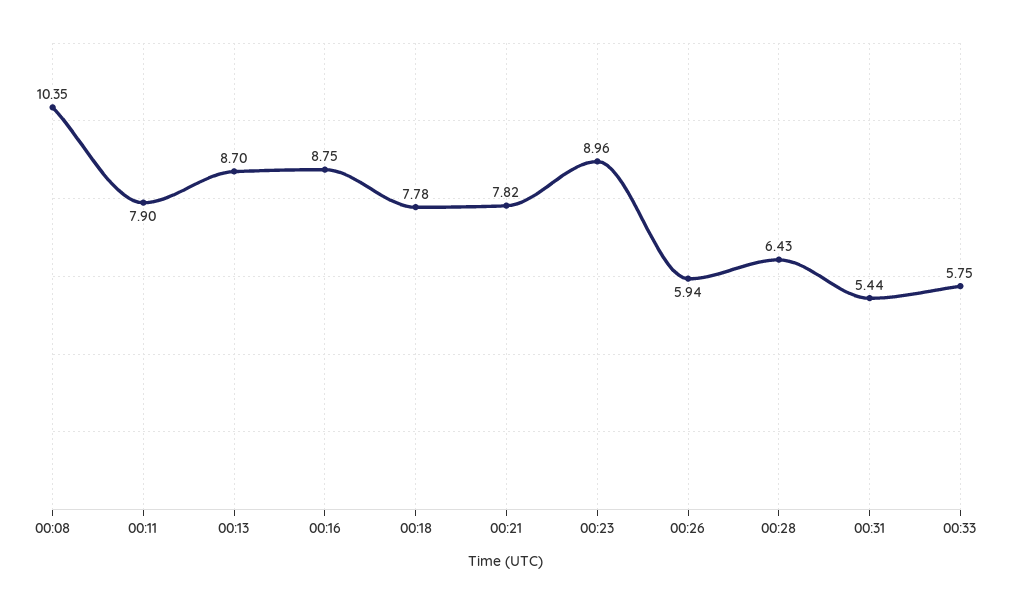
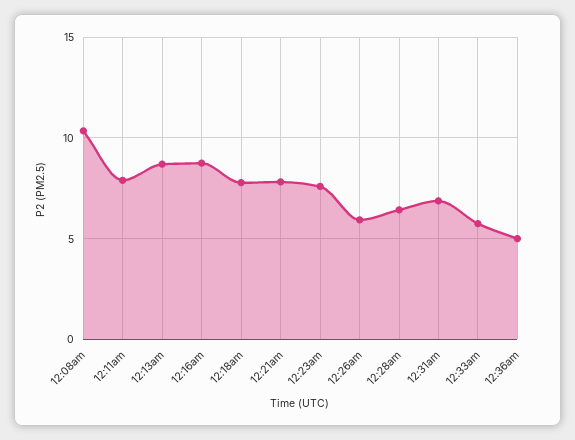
00:23: 8.96 -> 7.5
00:31: 5.44 -> 7
12:36am: none -> 5

